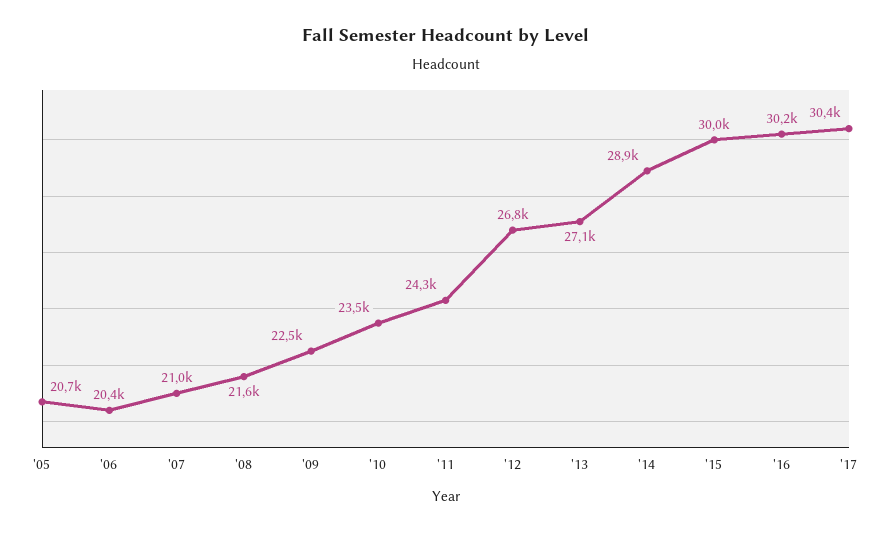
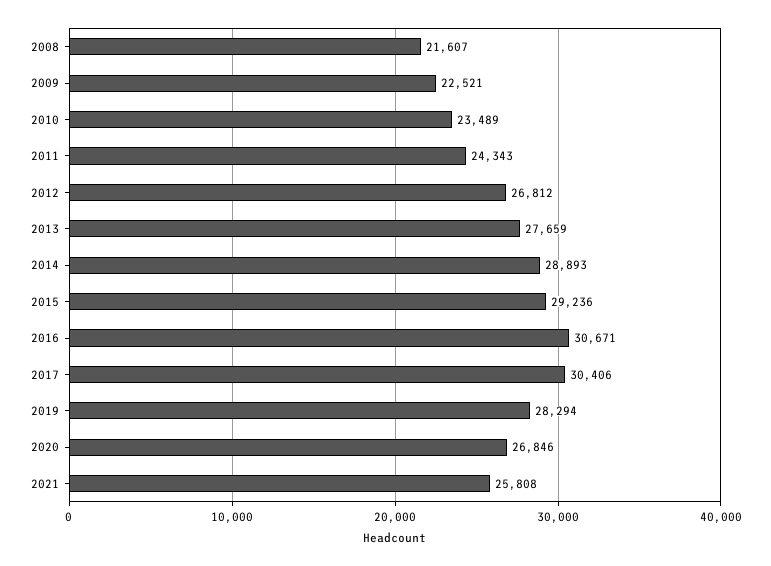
'05: 20700 -> none
'06: 20400 -> none
'07: 21000 -> none
'13: 27100 -> 27659
'15: 30000 -> 29236
'16: 30200 -> 30671
2019: none -> 28294
2020: none -> 26846
2021: none -> 25808

